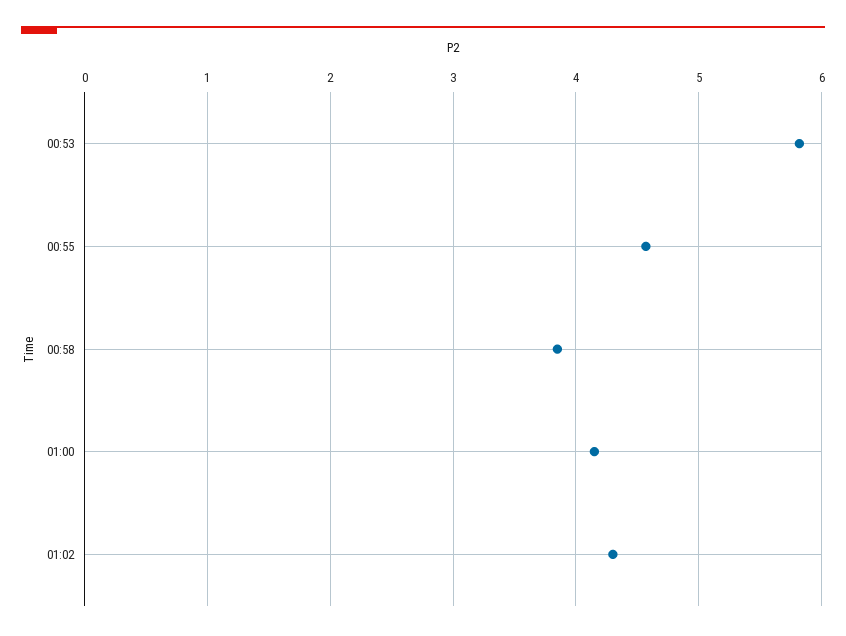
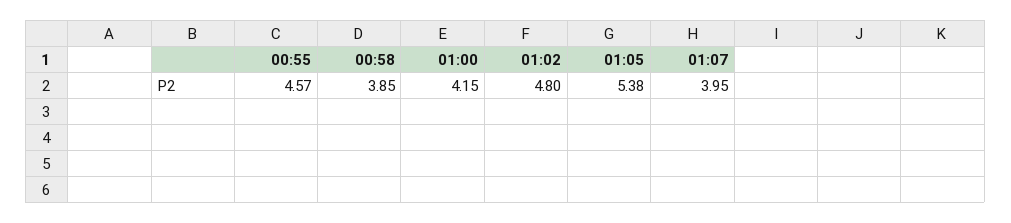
00:53: 5.8 -> none
01:02: 4.3 -> 4.8
01:05: none -> 5.38
01:07: none -> 3.95

